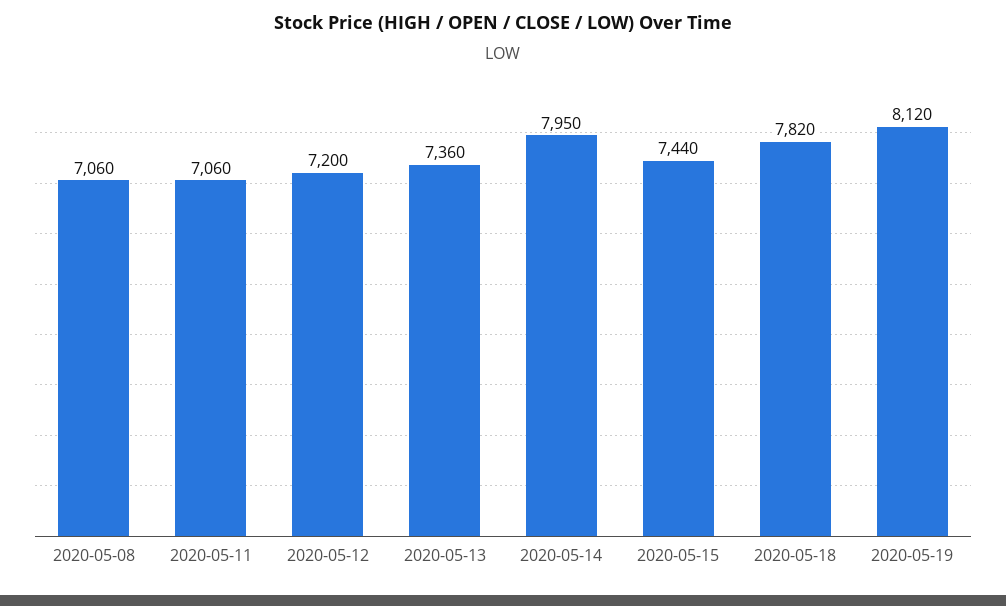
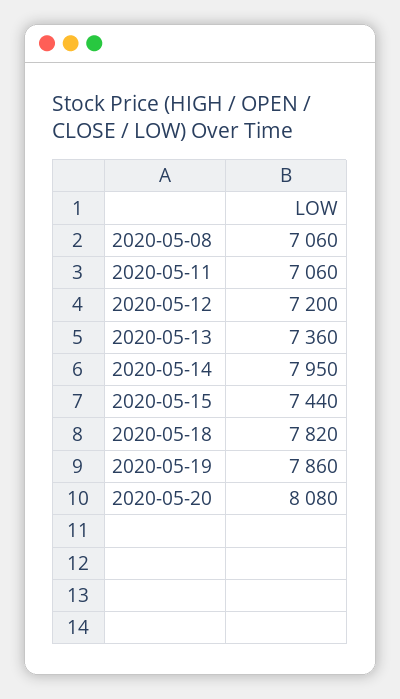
2020-05-19: 8120 -> 7860
2020-05-20: none -> 8080

